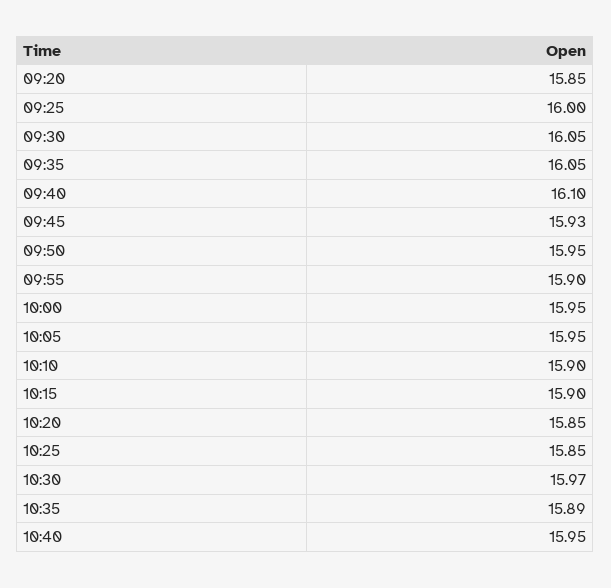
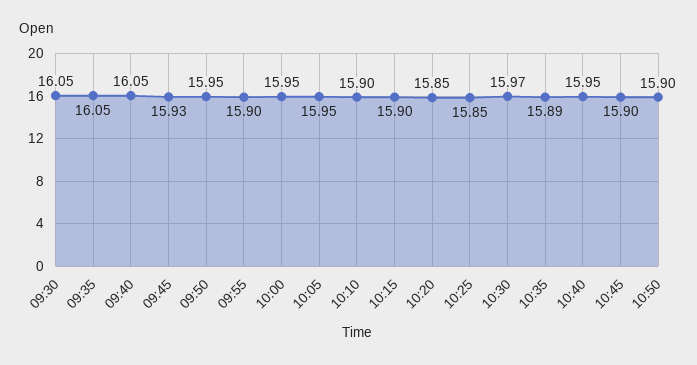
09:20: 15.85 -> none
09:25: 16 -> none
09:40: 16.1 -> 16.05
10:45: none -> 15.9
10:50: none -> 15.9

